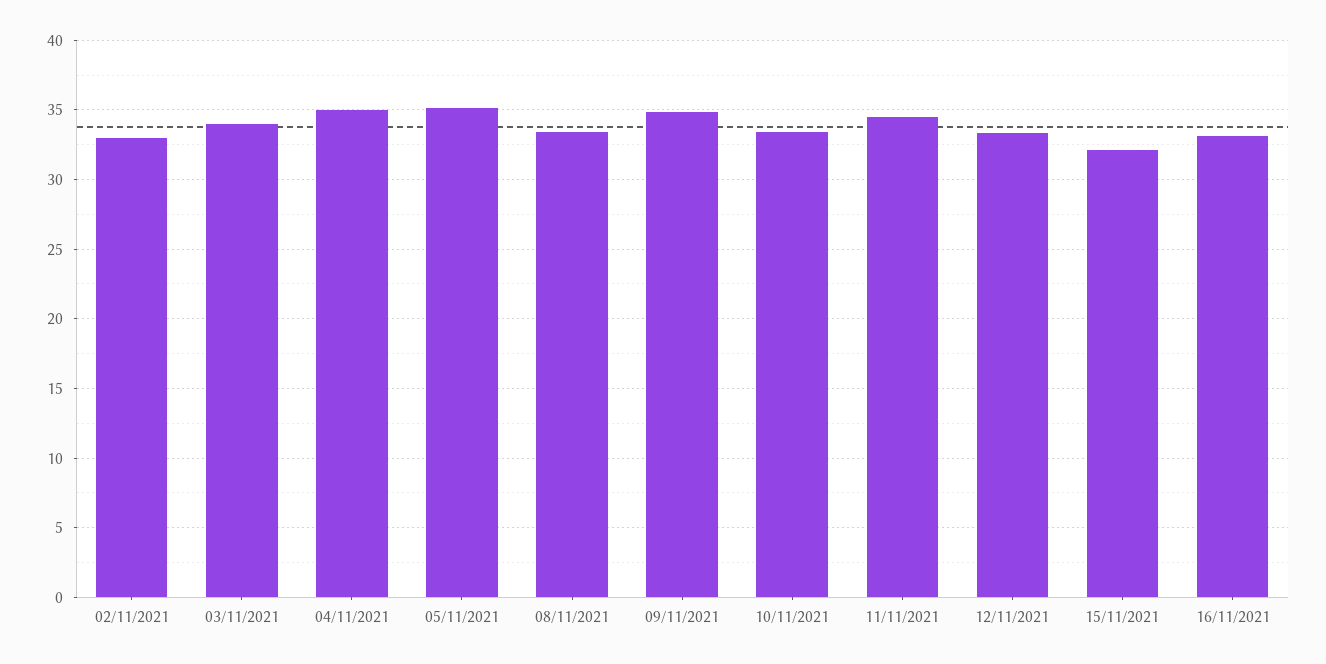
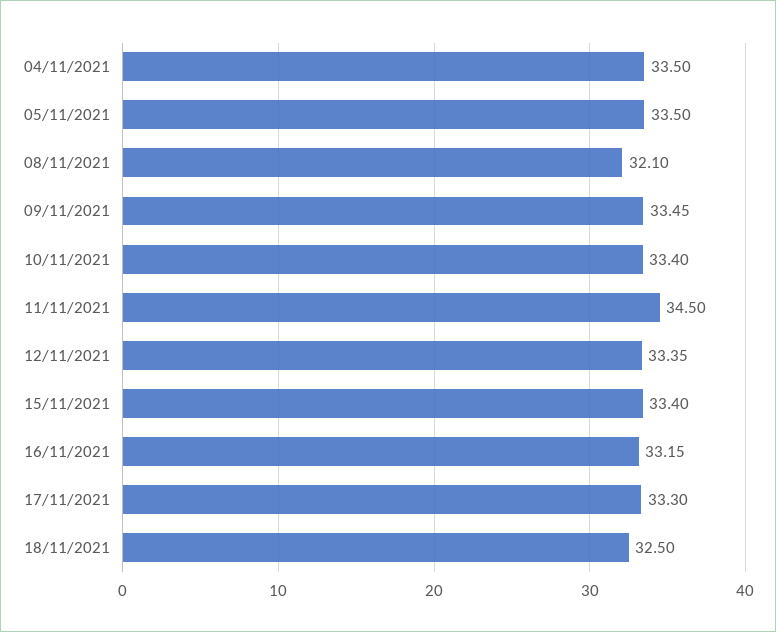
02/11/2021: 33 -> none
03/11/2021: 34 -> none
04/11/2021: 35 -> 33.5
05/11/2021: 35 -> 33.5
08/11/2021: 33.5 -> 32.1
09/11/2021: 35 -> 33.45
15/11/2021: 32 -> 33.4
17/11/2021: none -> 33.3
18/11/2021: none -> 32.5

